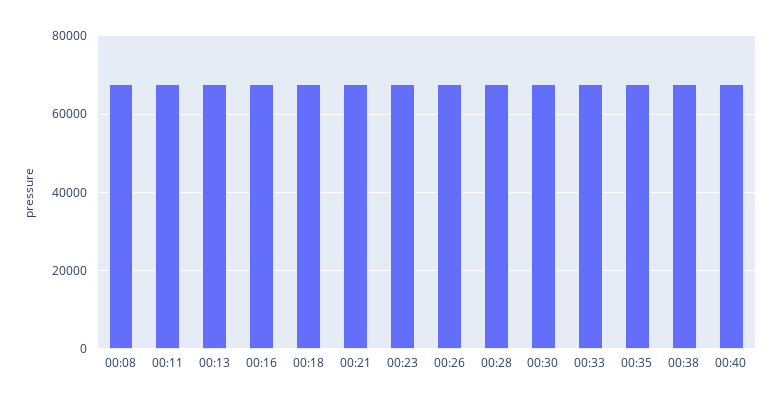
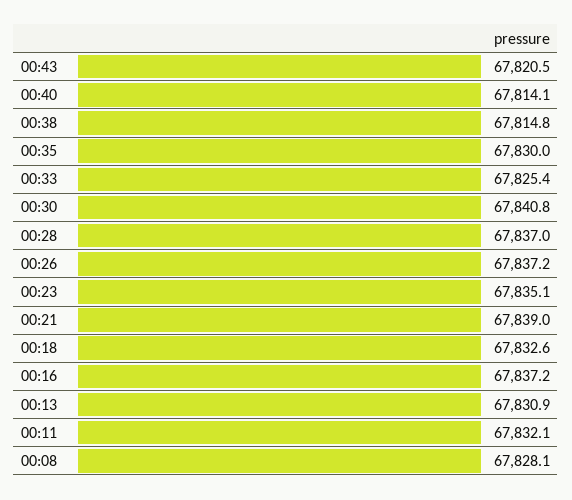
00:43: none -> 67820.5

